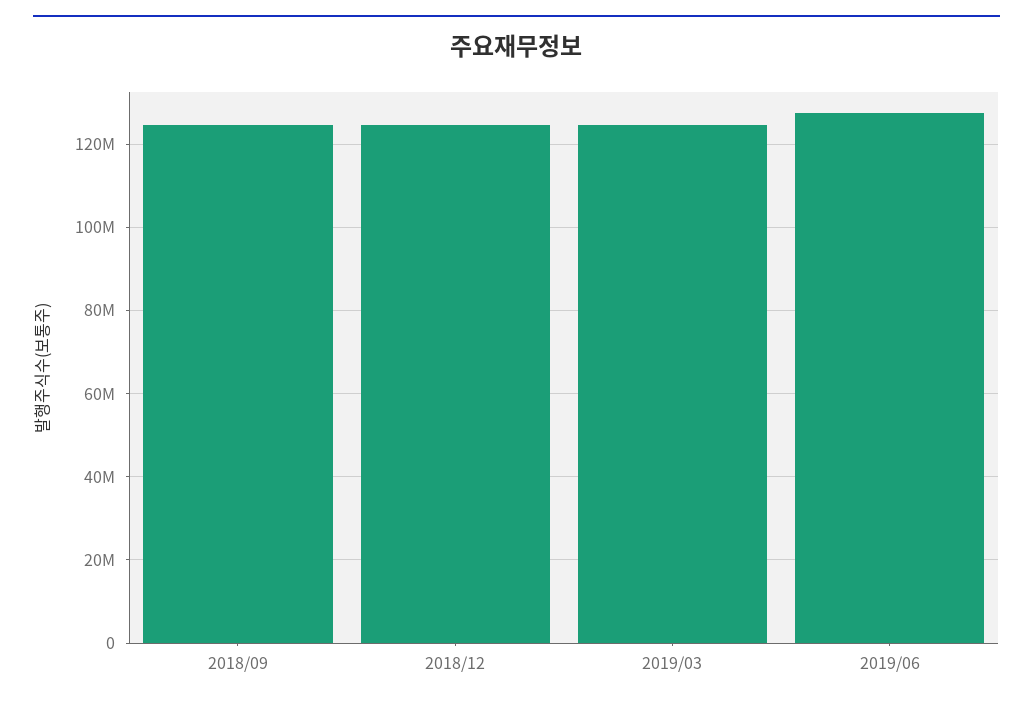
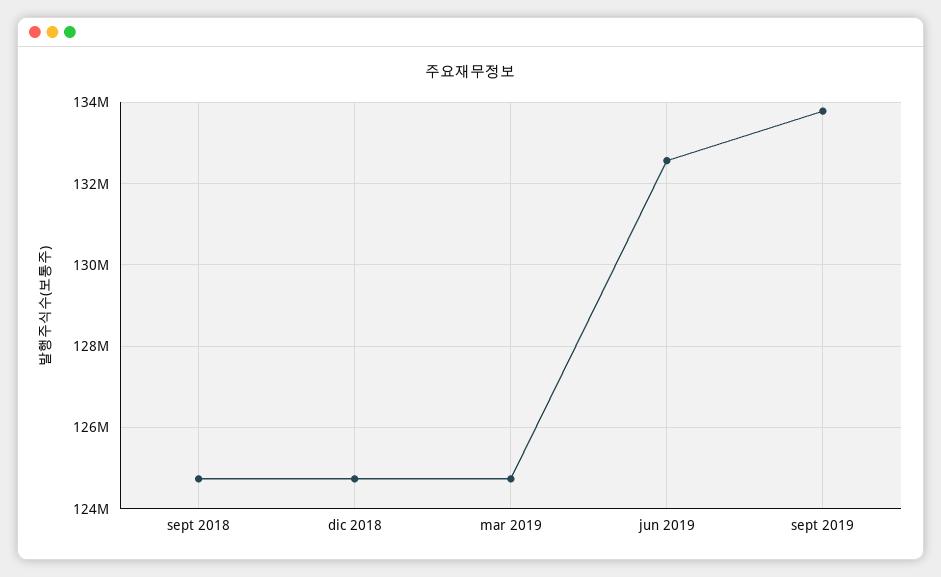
2019/06: 128000000 -> 132600000
sept 2019: none -> 133800000

